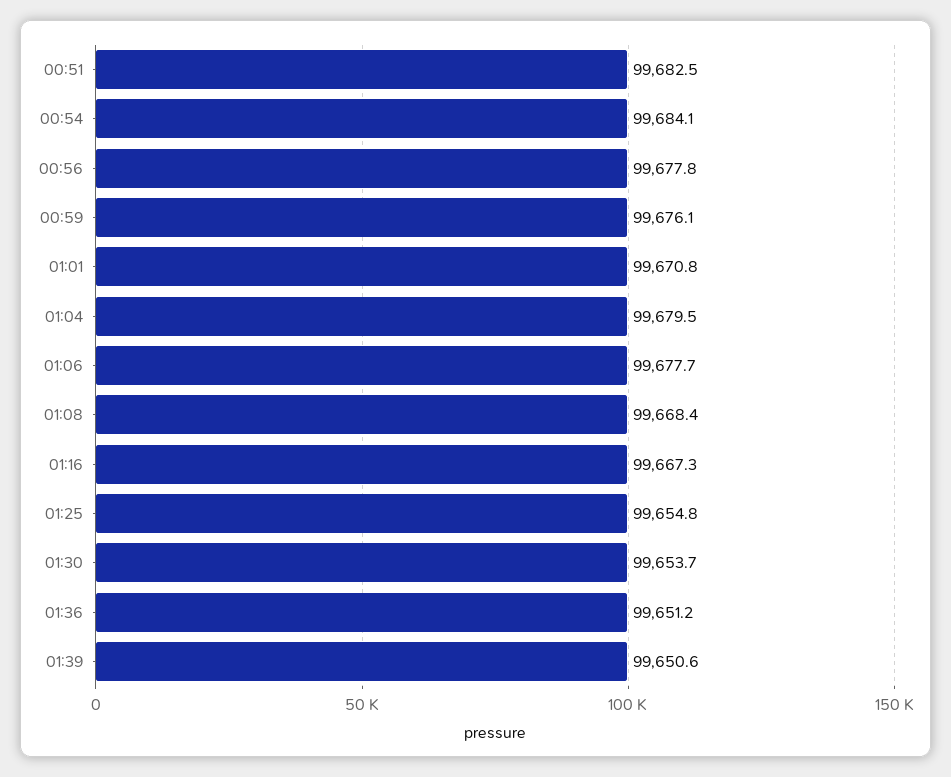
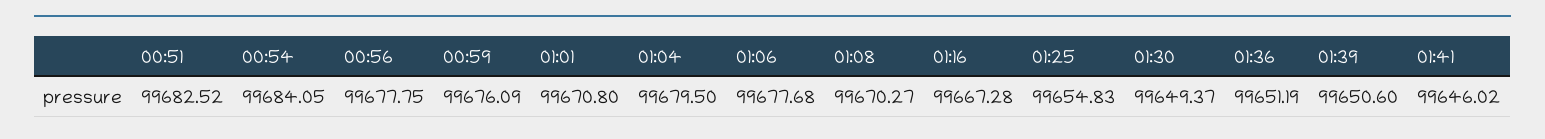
01:08: 99668.4 -> 99670.27
01:30: 99653.7 -> 99649.37
01:41: none -> 99646.02

